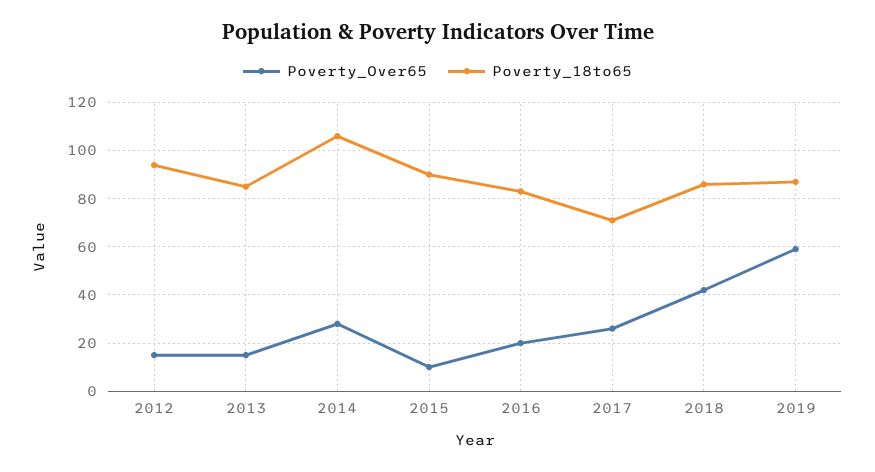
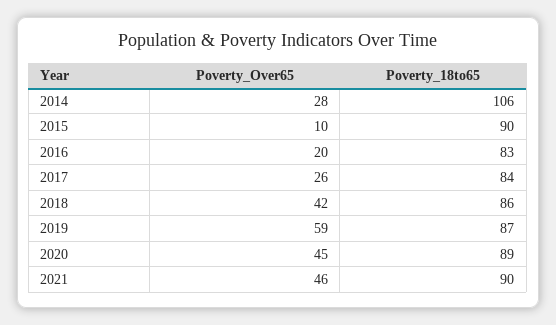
Poverty_Over65, 2012: 15 -> none
Poverty_18to65, 2012: 95 -> none
Poverty_Over65, 2013: 15 -> none
Poverty_18to65, 2013: 85 -> none
Poverty_18to65, 2017: 70 -> 84
Poverty_Over65, 2020: none -> 45
Poverty_18to65, 2020: none -> 89
Poverty_Over65, 2021: none -> 46
Poverty_18to65, 2021: none -> 90

